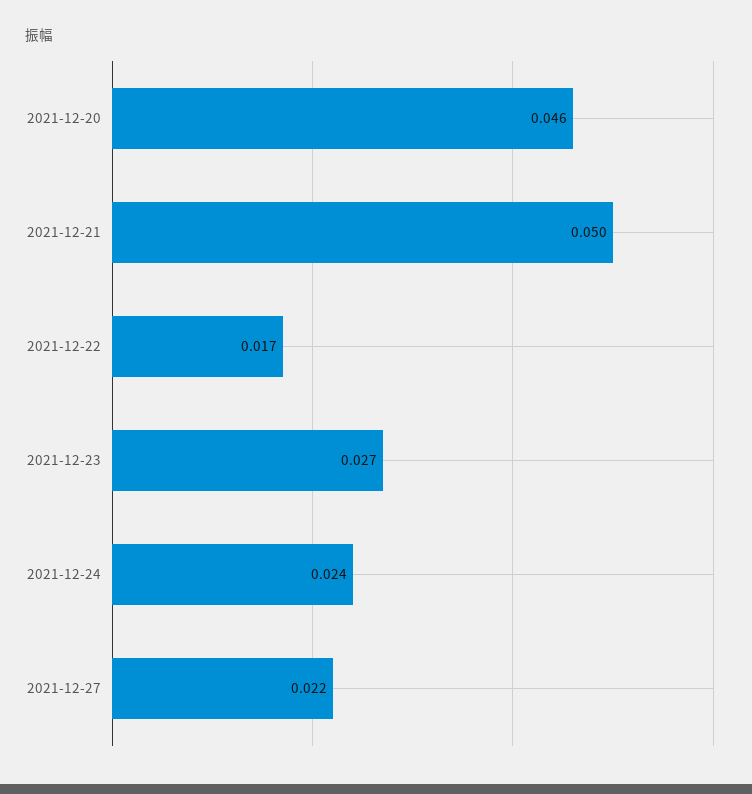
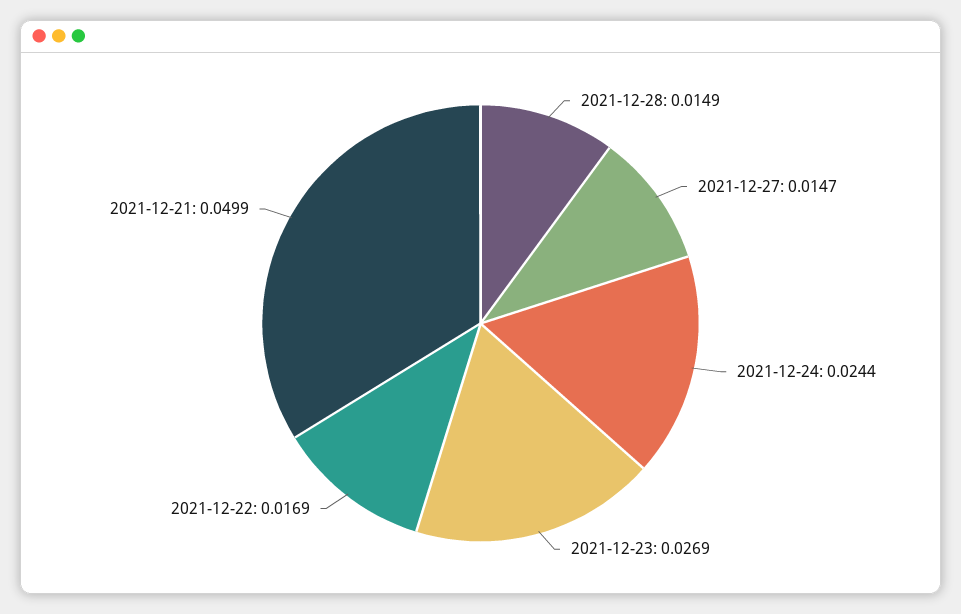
2021-12-20: 0.046 -> none
2021-12-27: 0.022 -> 0.0147
2021-12-28: none -> 0.0149

